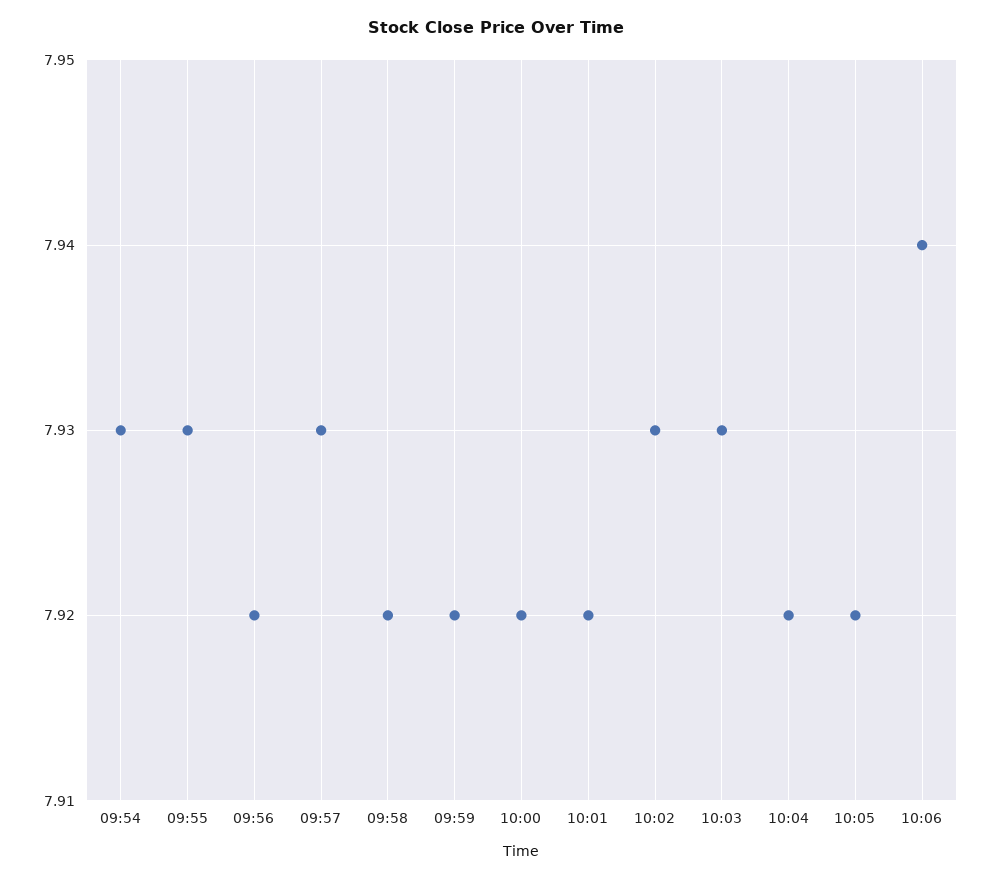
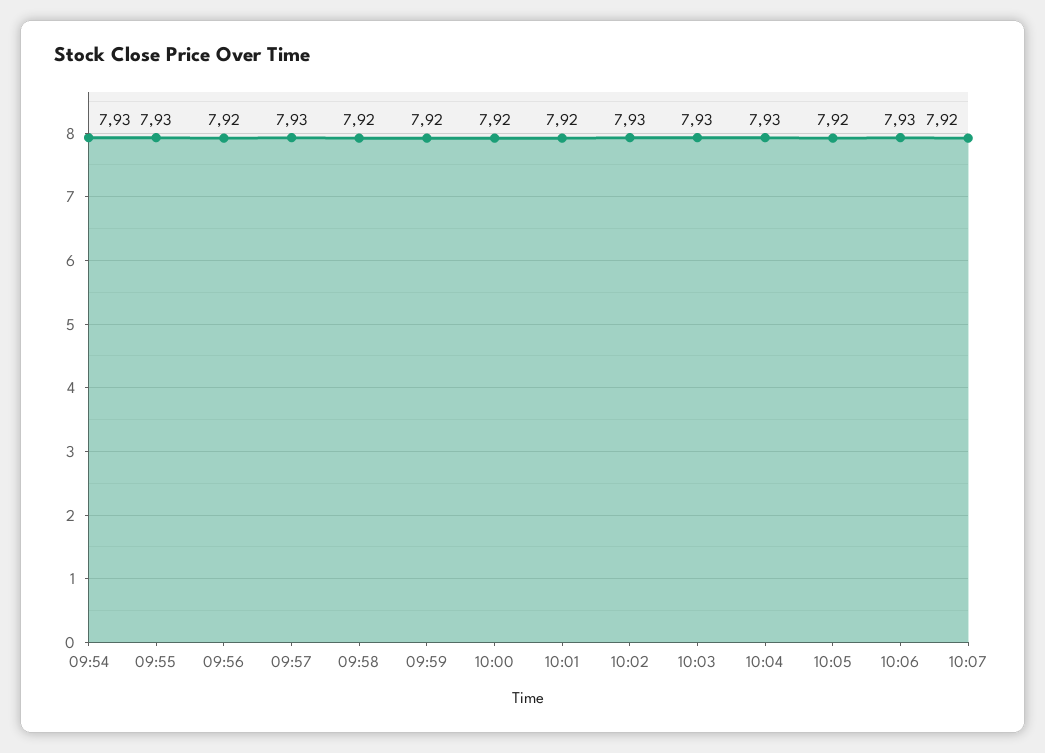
10:04: 7.92 -> 7.93
10:06: 7.94 -> 7.93
10:07: none -> 7.92

